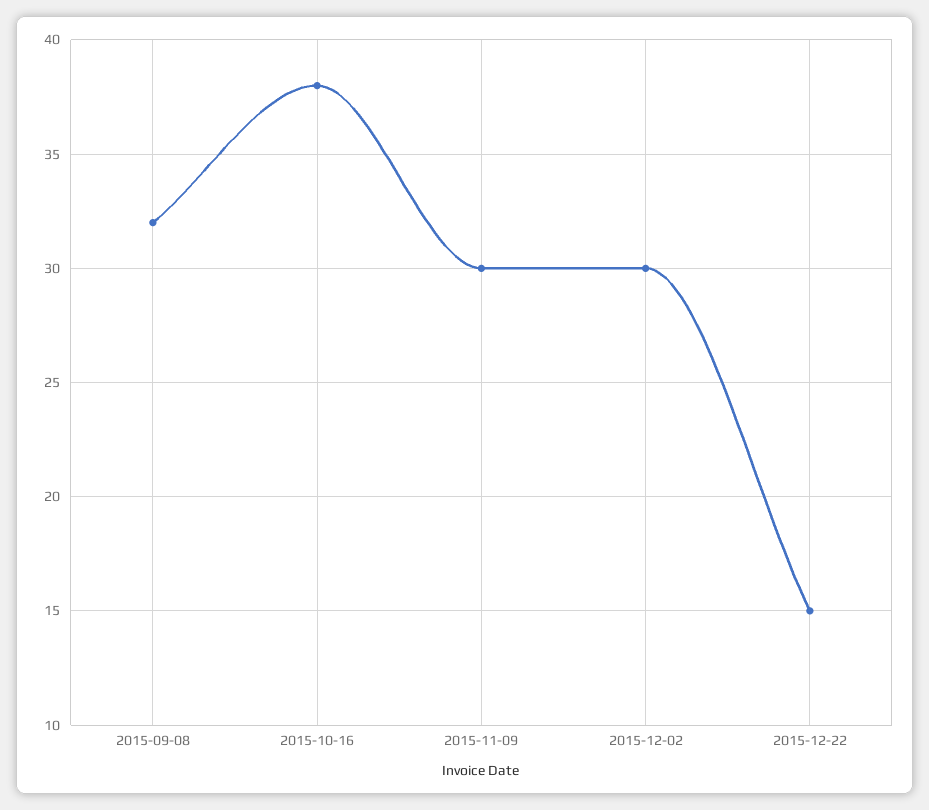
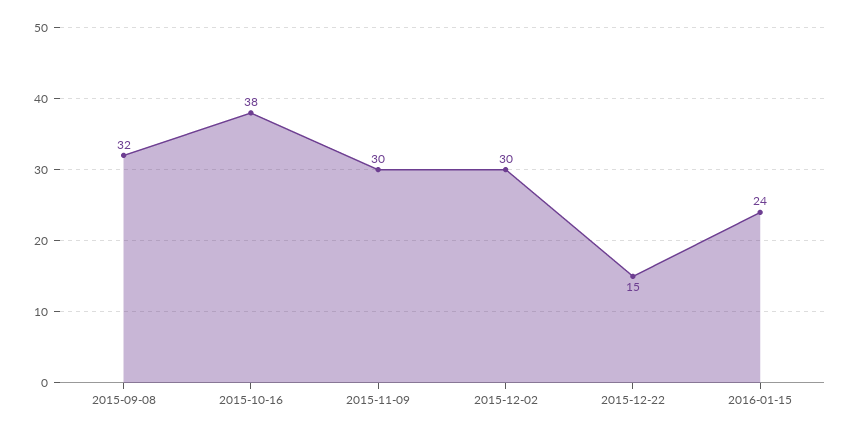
2016-01-15: none -> 24

